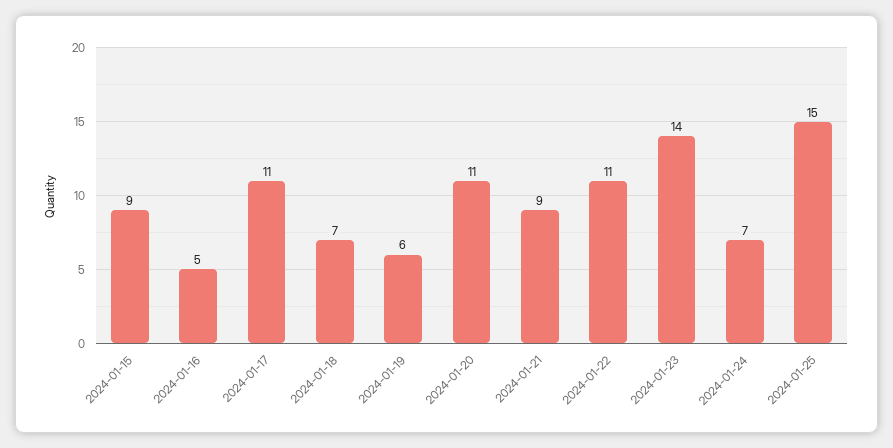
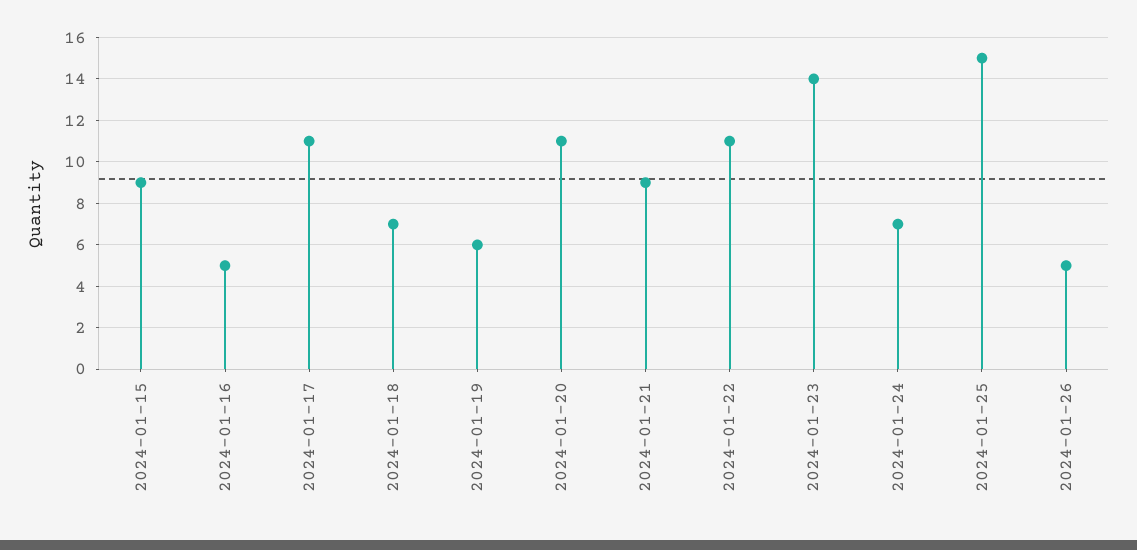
2024-01-26: none -> 5

